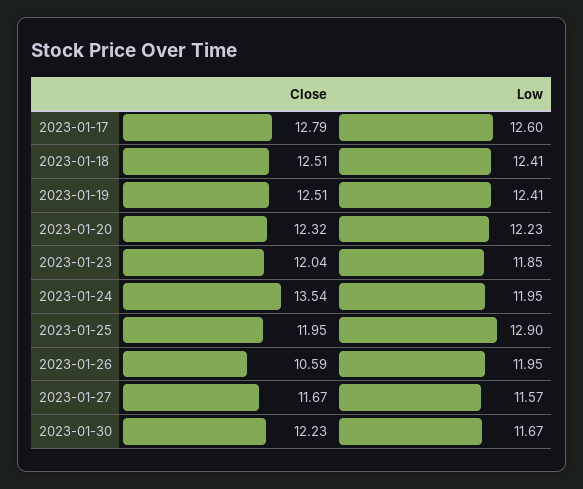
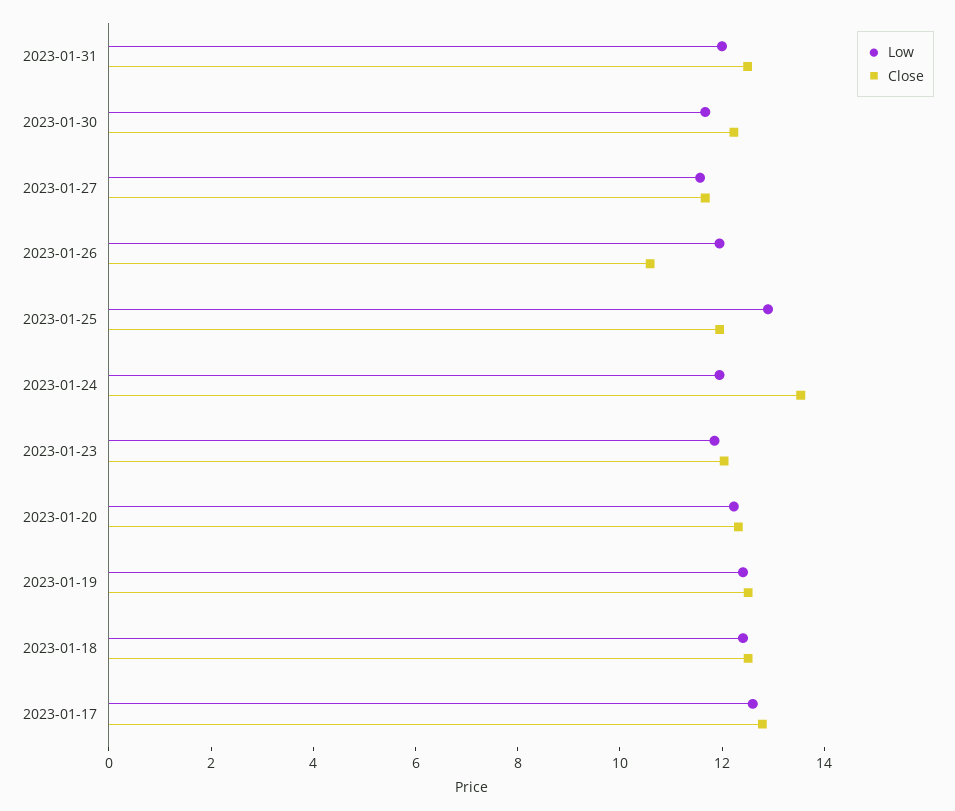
Low, 2023-01-31: none -> 12
Close, 2023-01-31: none -> 12.5

